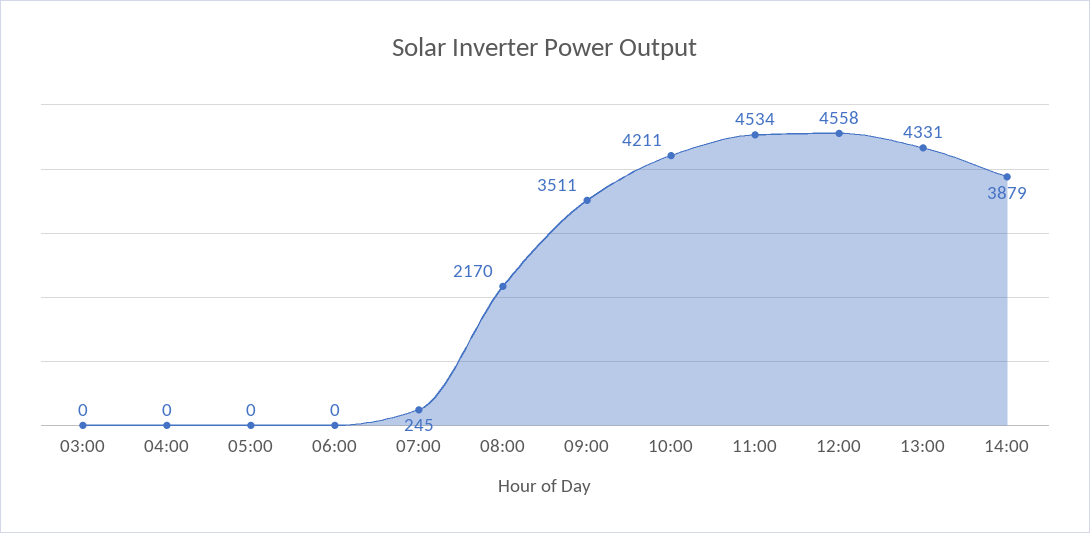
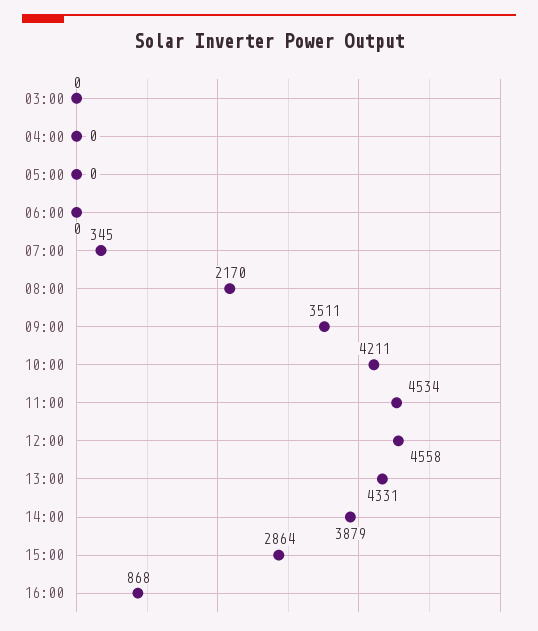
07:00: 245 -> 345
15:00: none -> 2864
16:00: none -> 868

